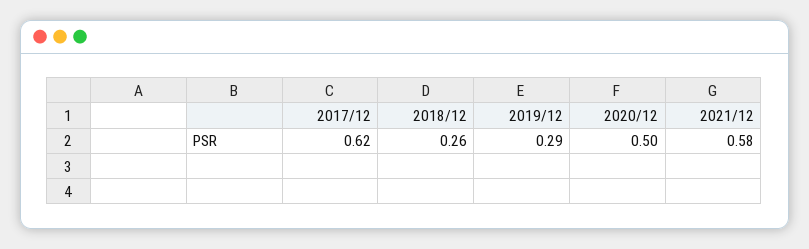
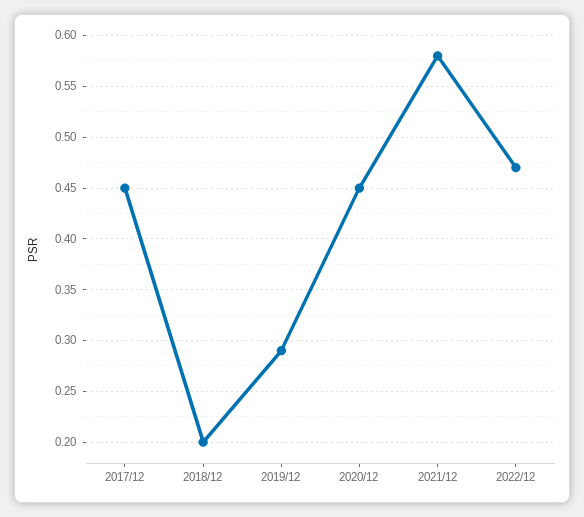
2017/12: 0.62 -> 0.45
2018/12: 0.26 -> 0.2
2020/12: 0.5 -> 0.45
2022/12: none -> 0.47

